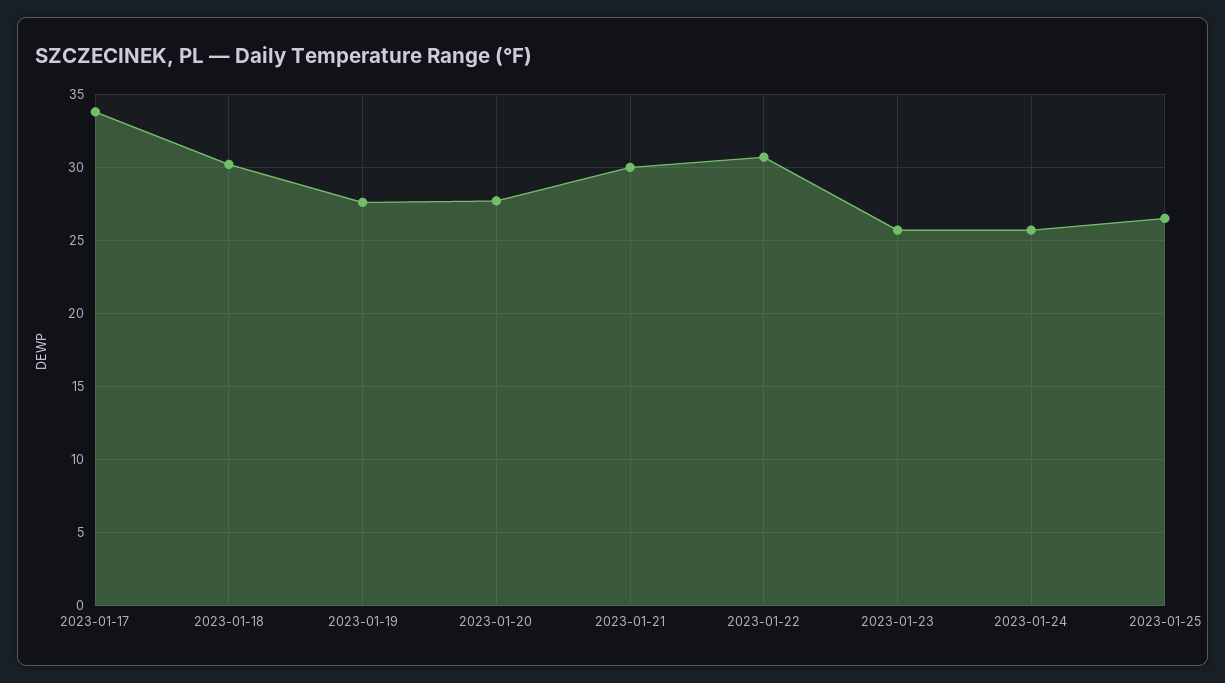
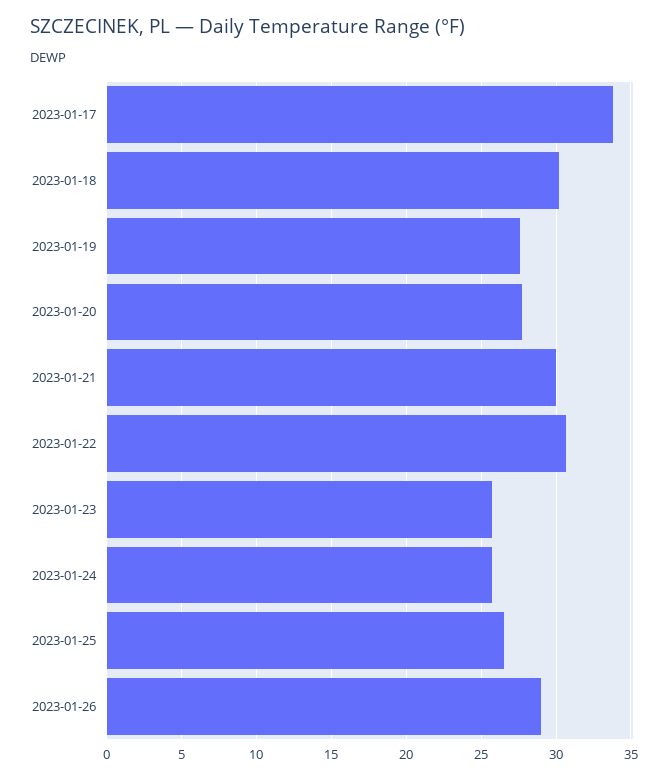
2023-01-26: none -> 29

